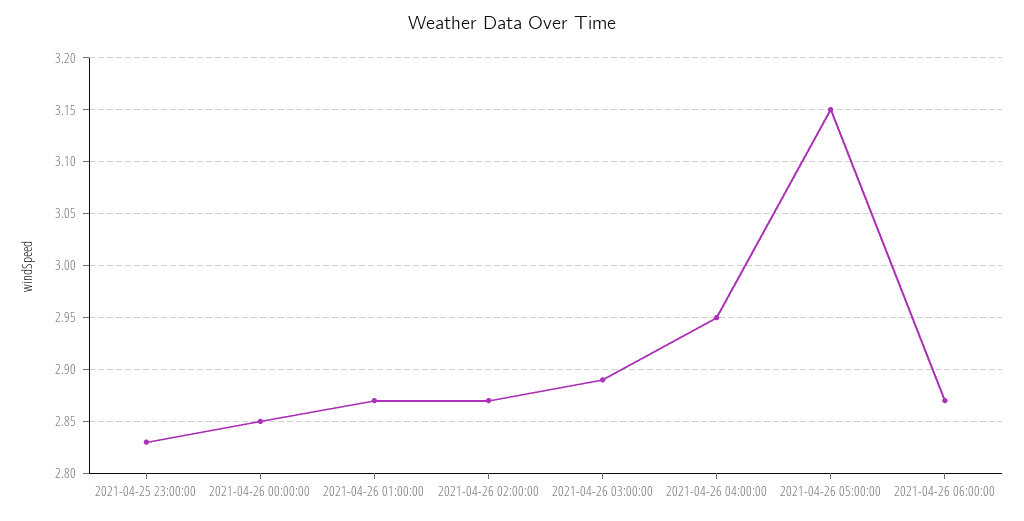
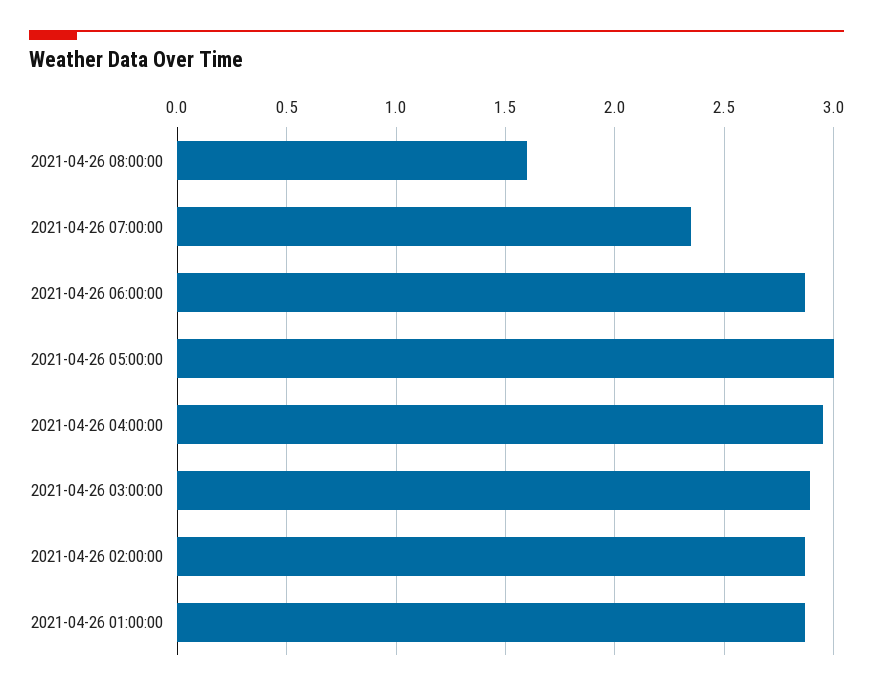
2021-04-25 23:00:00: 2.83 -> none
2021-04-26 00:00:00: 2.85 -> none
2021-04-26 05:00:00: 3.15 -> 3
2021-04-26 08:00:00: none -> 1.6
2021-04-26 07:00:00: none -> 2.35

